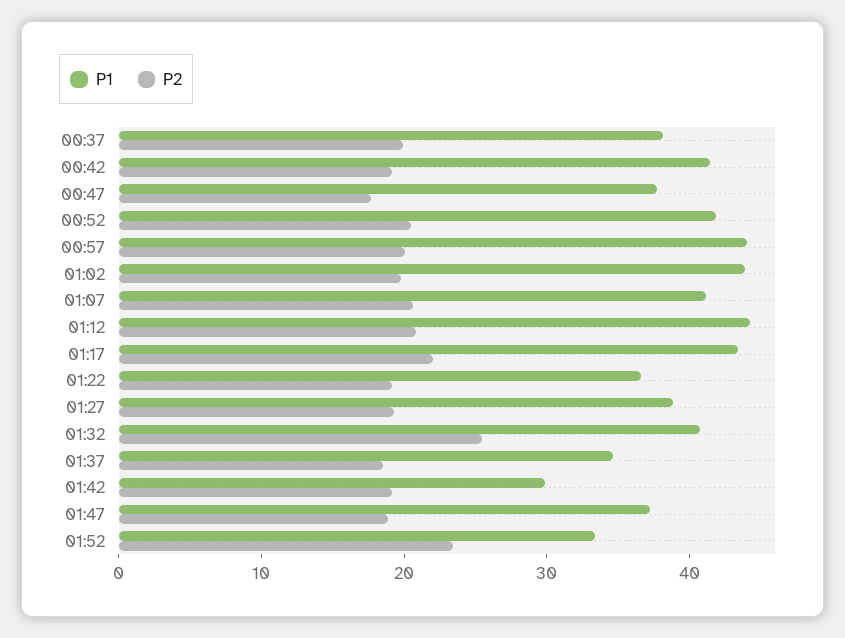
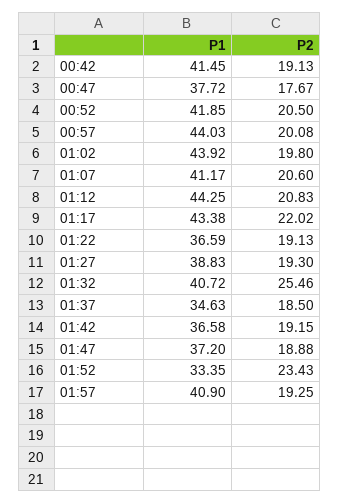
P1, 00:37: 38 -> none
P2, 00:37: 20 -> none
P1, 01:42: 30 -> 36.58
P1, 01:57: none -> 40.9
P2, 01:57: none -> 19.25

